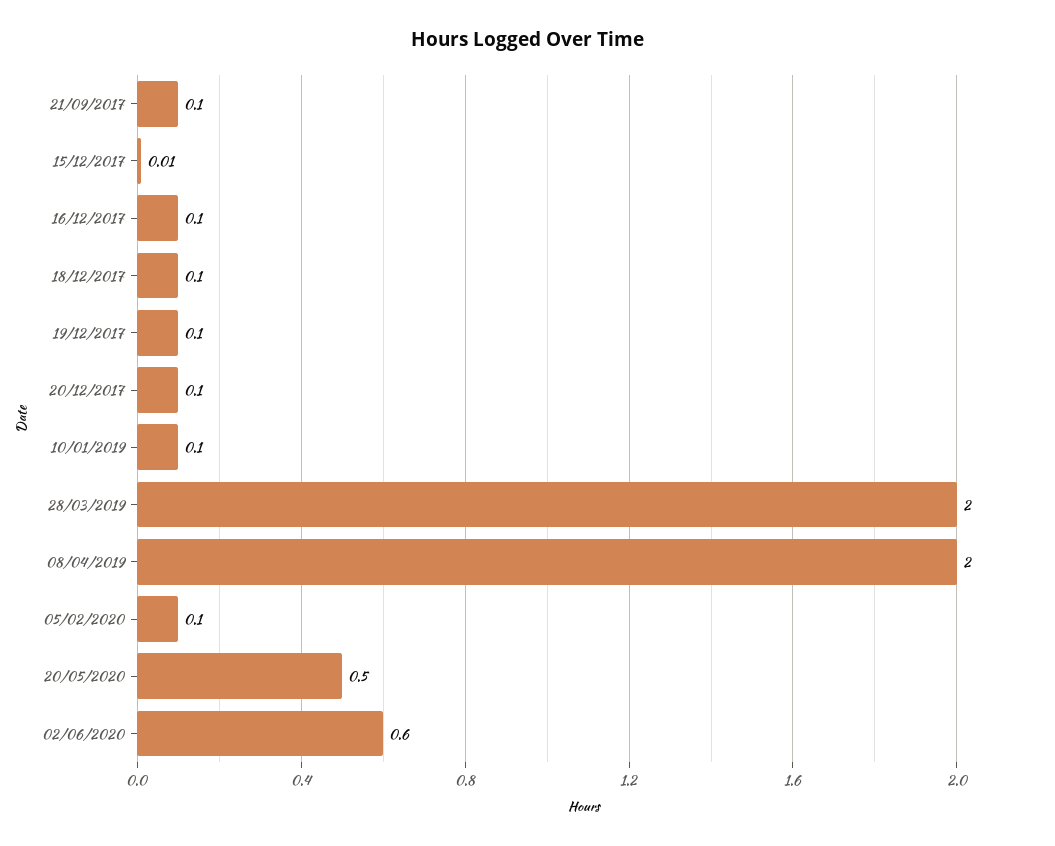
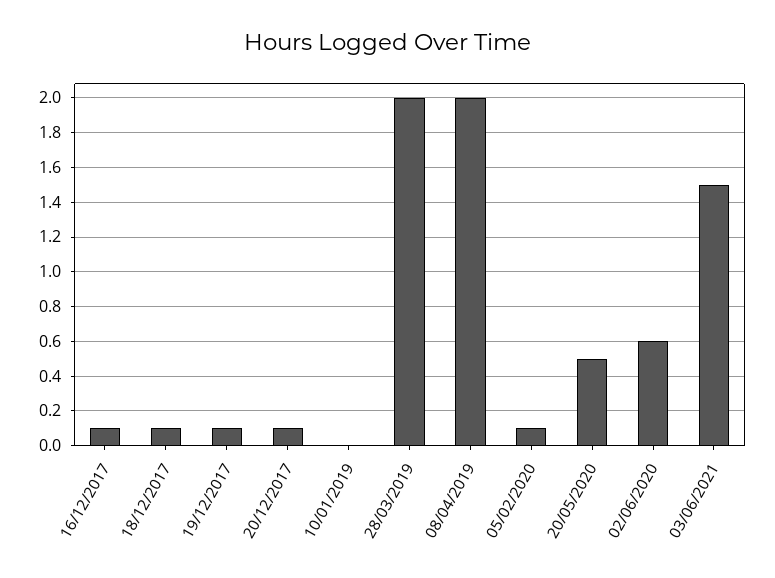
21/09/2017: 0.1 -> none
15/12/2017: 0.01 -> none
10/01/2019: 0.1 -> 0
03/06/2021: none -> 1.5

